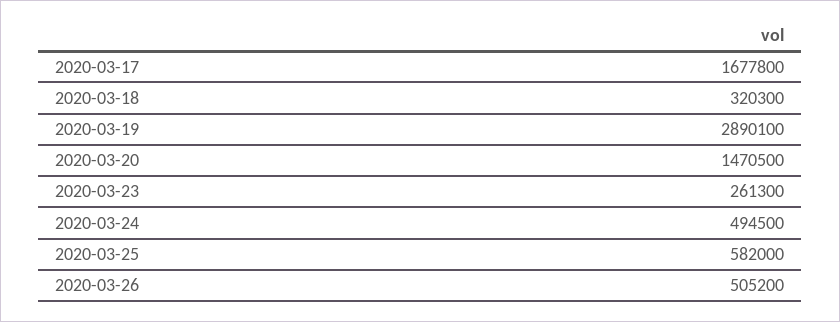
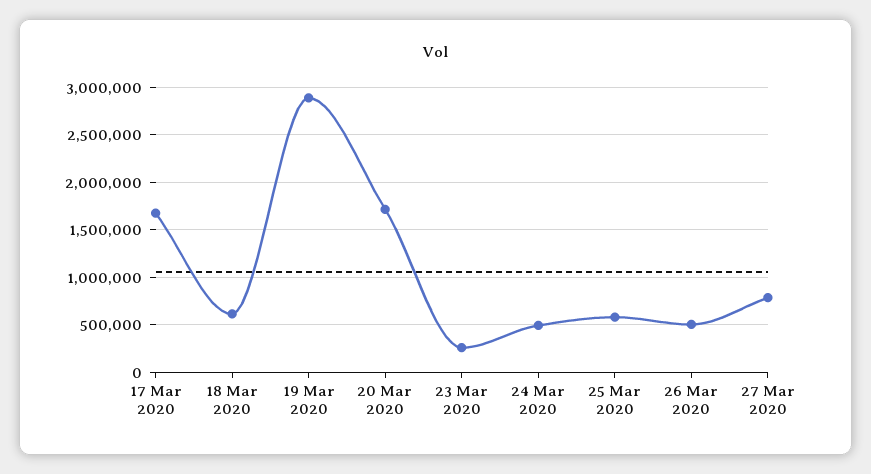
2020-03-18: 320300 -> 600000
2020-03-20: 1470500 -> 1700000
27 Mar 2020: none -> 800000

